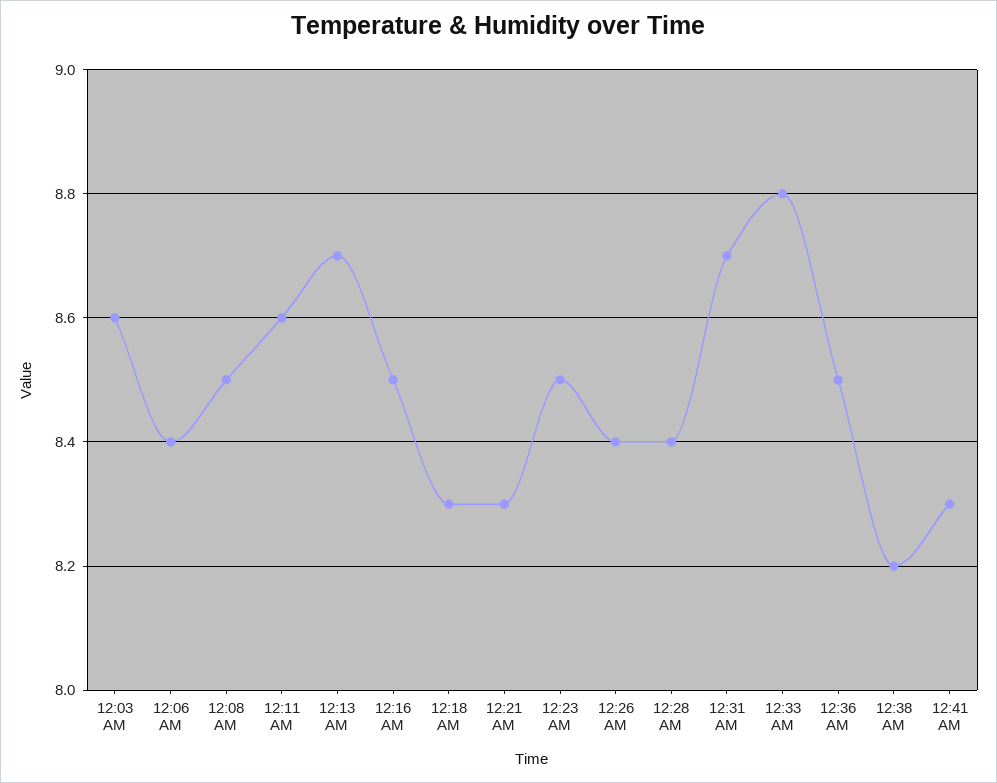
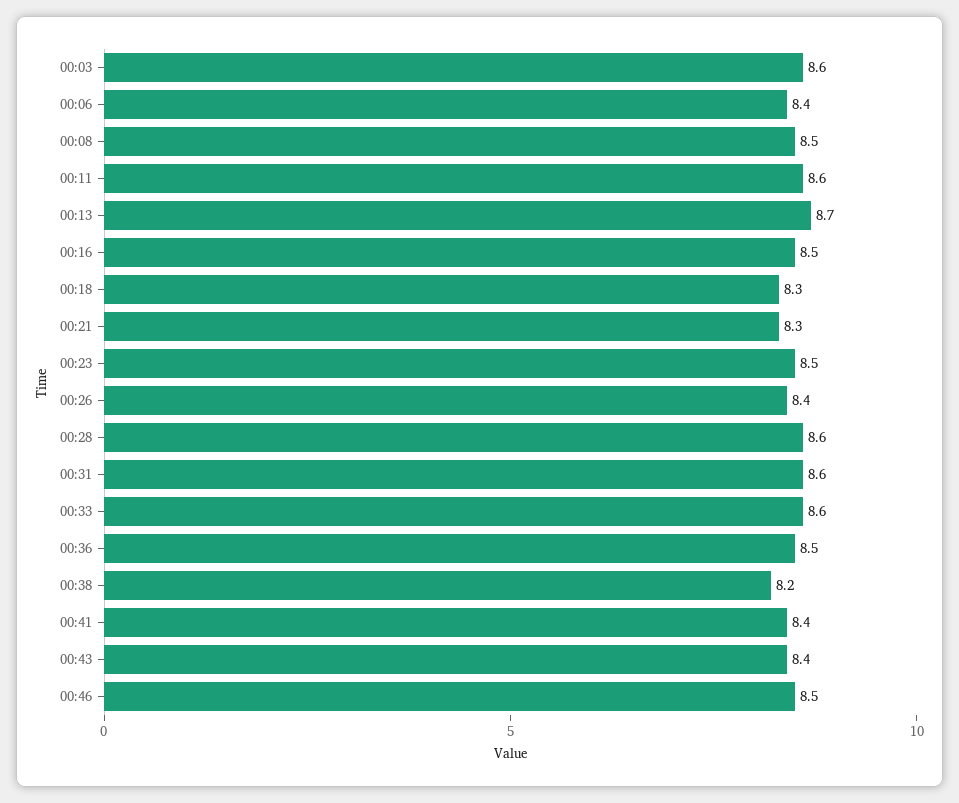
12:28 AM: 8.4 -> 8.6
12:31 AM: 8.7 -> 8.6
12:33 AM: 8.8 -> 8.6
12:41 AM: 8.3 -> 8.4
00:43: none -> 8.4
00:46: none -> 8.5

